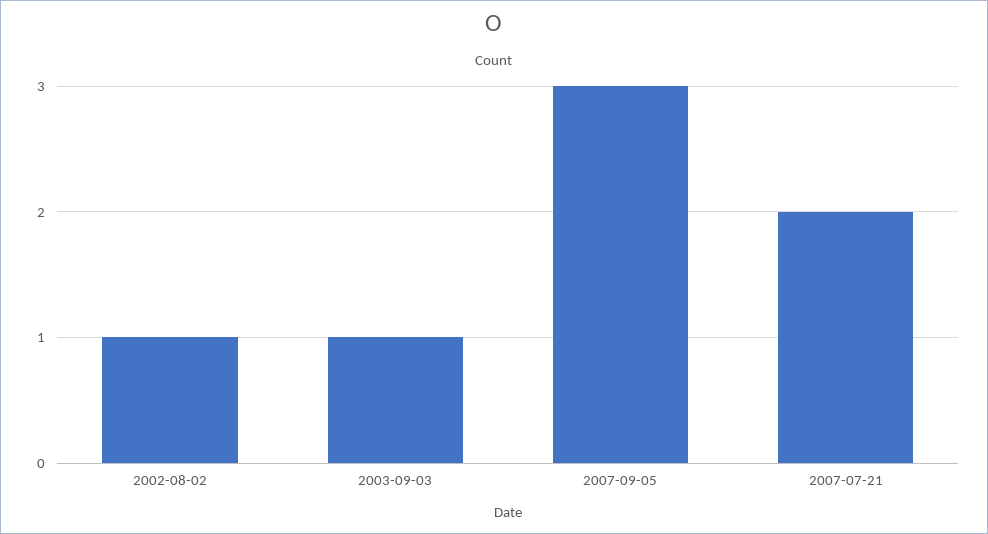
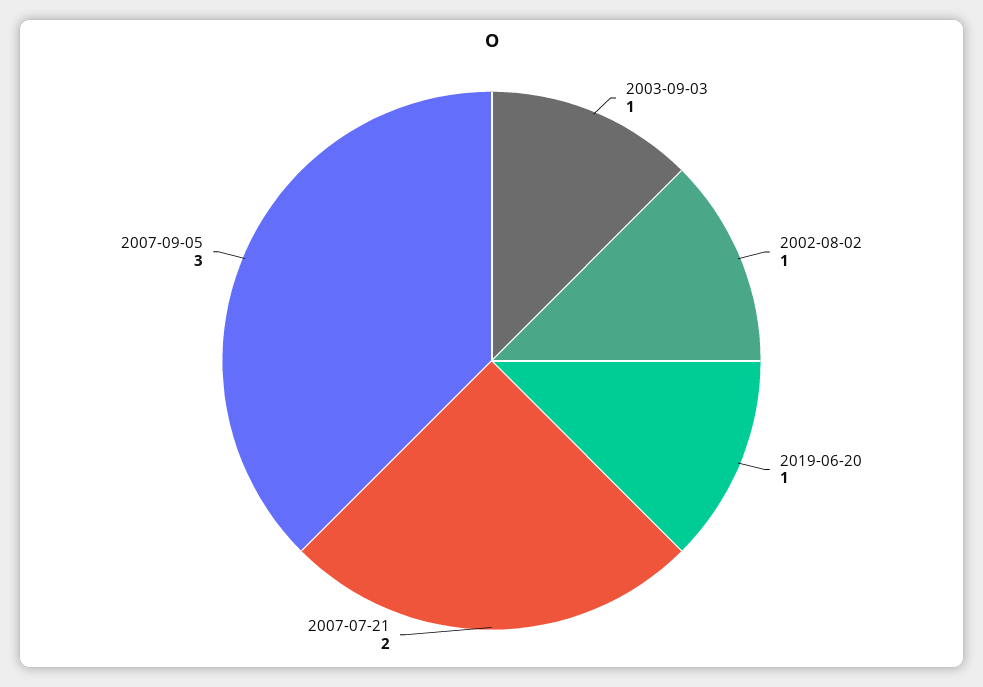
2019-06-20: none -> 1

